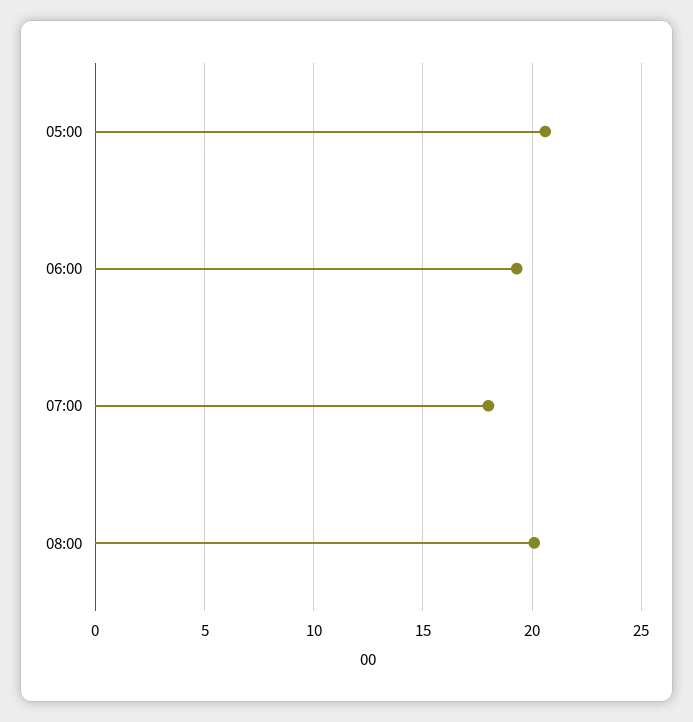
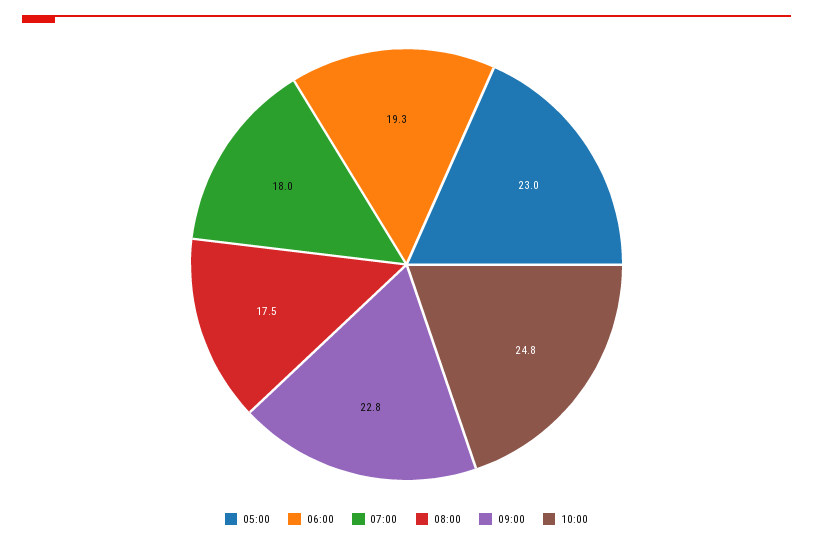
05:00: 20.5 -> 23
08:00: 20 -> 17.5
09:00: none -> 22.8
10:00: none -> 24.8

